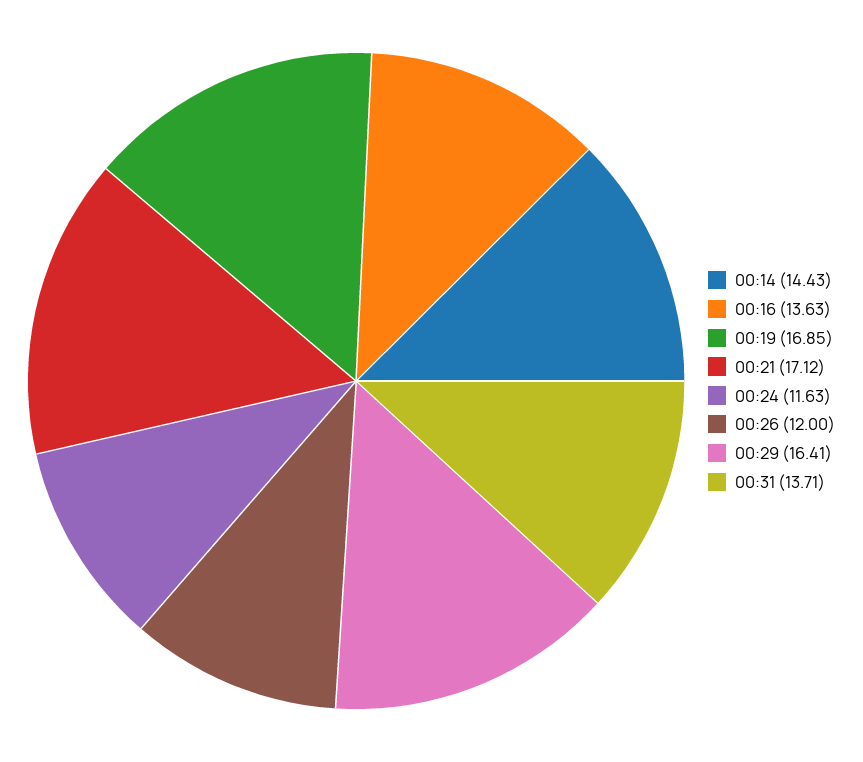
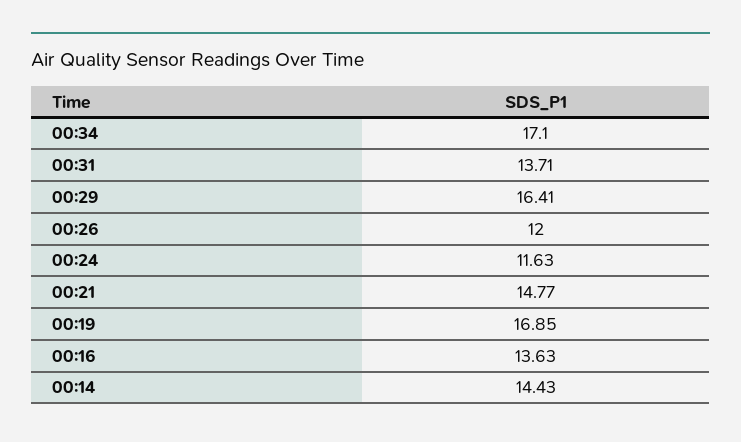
00:21: 17.12 -> 14.77
00:34: none -> 17.1

